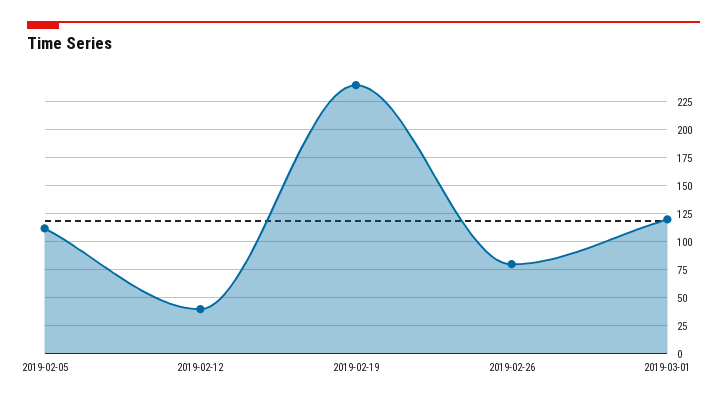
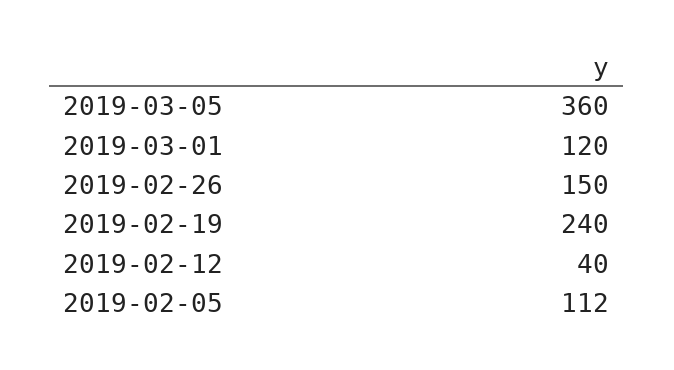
2019-02-26: 75 -> 150
2019-03-05: none -> 360

